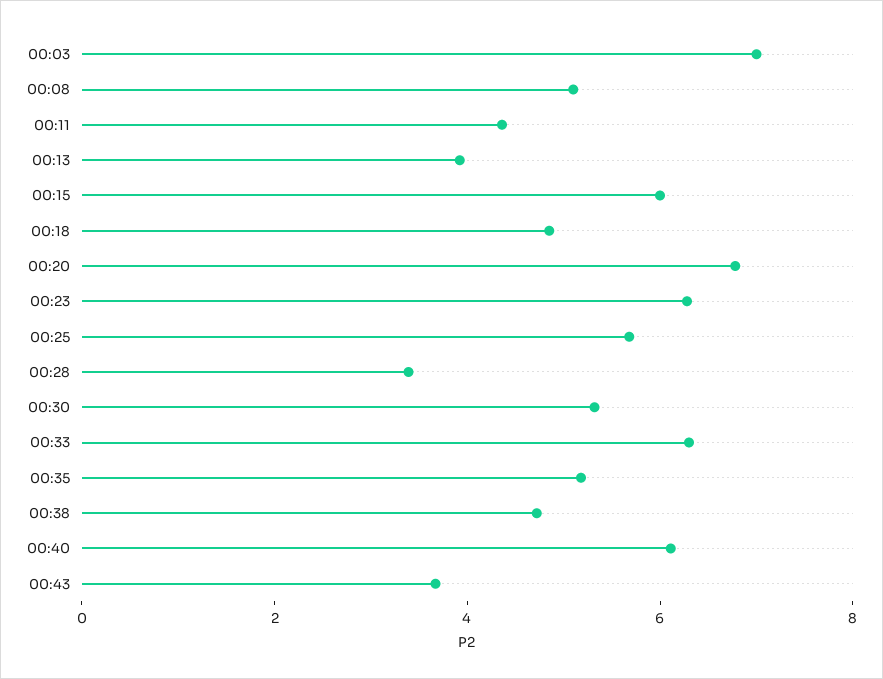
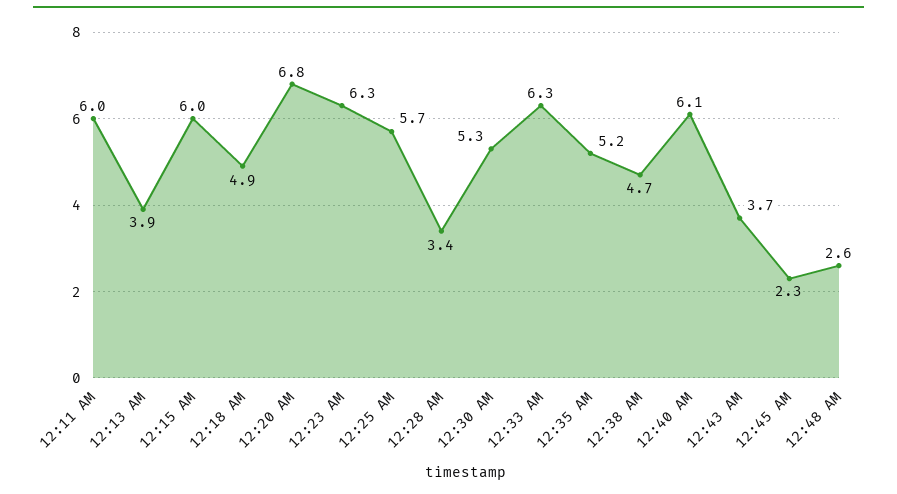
00:03: 7 -> none
00:08: 5 -> none
00:11: 4.5 -> 6
12:45 AM: none -> 2.3
12:48 AM: none -> 2.6

